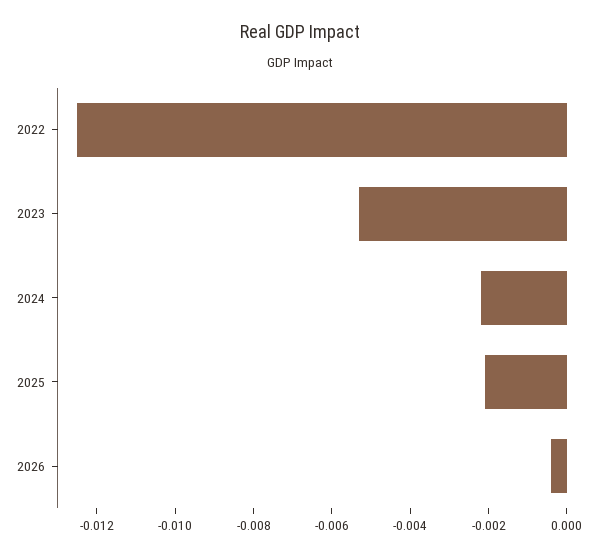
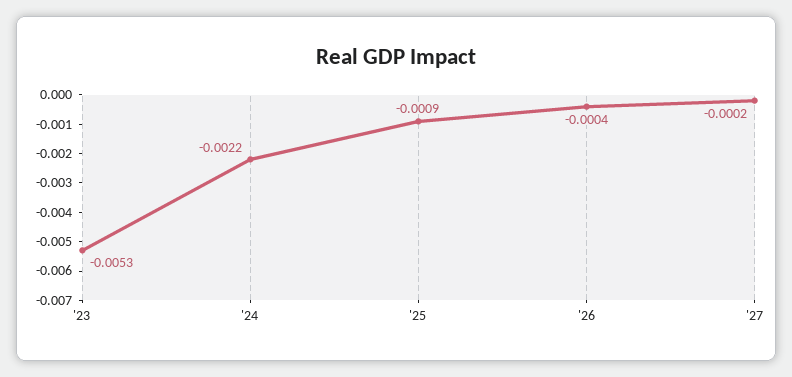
2022: -0.0125 -> none
2025: -0.002 -> -0.0009
'27: none -> -0.0002

